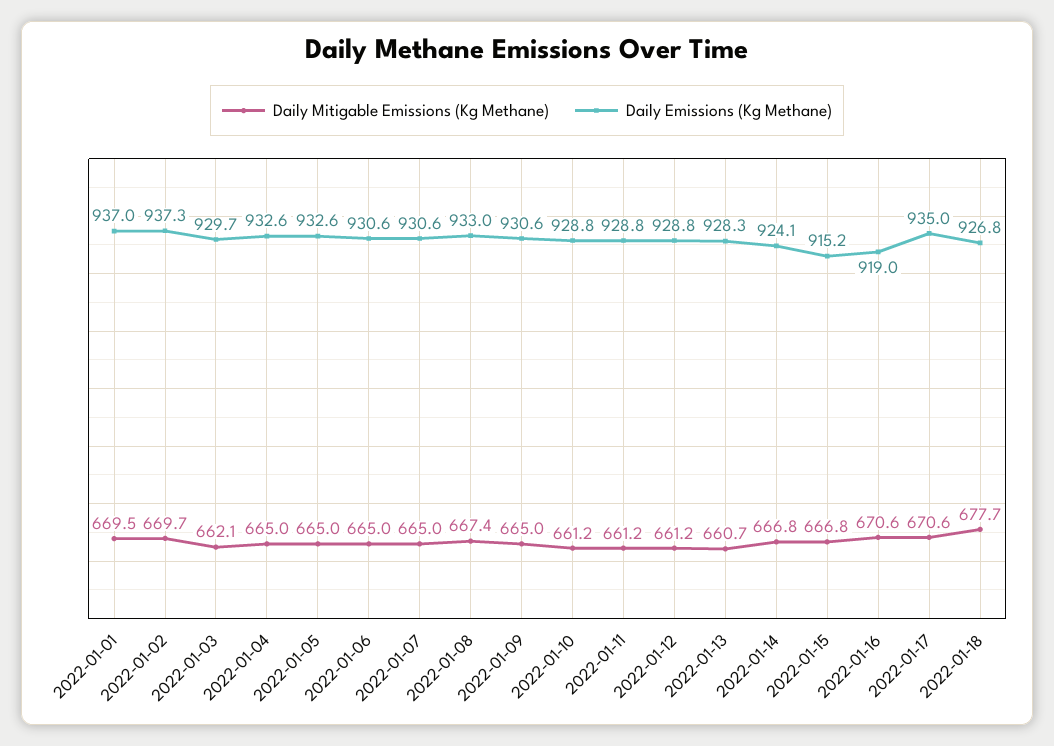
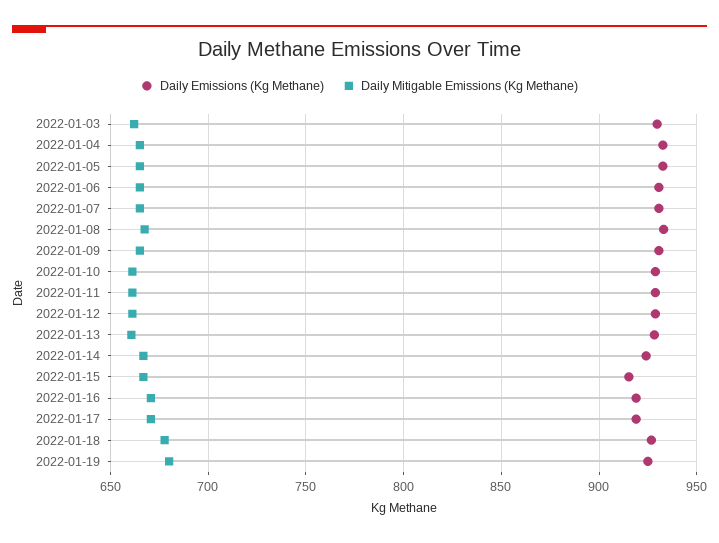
Daily Mitigable Emissions (Kg Methane), 2022-01-01: 669.5 -> none
Daily Emissions (Kg Methane), 2022-01-01: 937 -> none
Daily Mitigable Emissions (Kg Methane), 2022-01-02: 669.7 -> none
Daily Emissions (Kg Methane), 2022-01-02: 937.3 -> none
Daily Emissions (Kg Methane), 2022-01-17: 935 -> 920
Daily Emissions (Kg Methane), 2022-01-19: none -> 925
Daily Mitigable Emissions (Kg Methane), 2022-01-19: none -> 680

